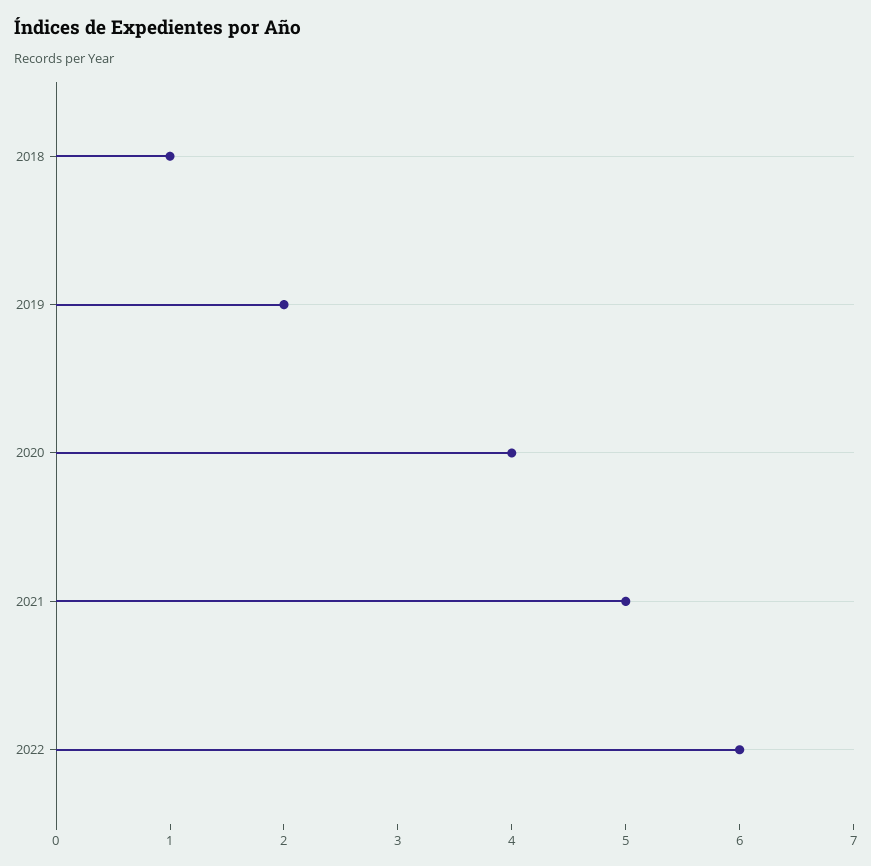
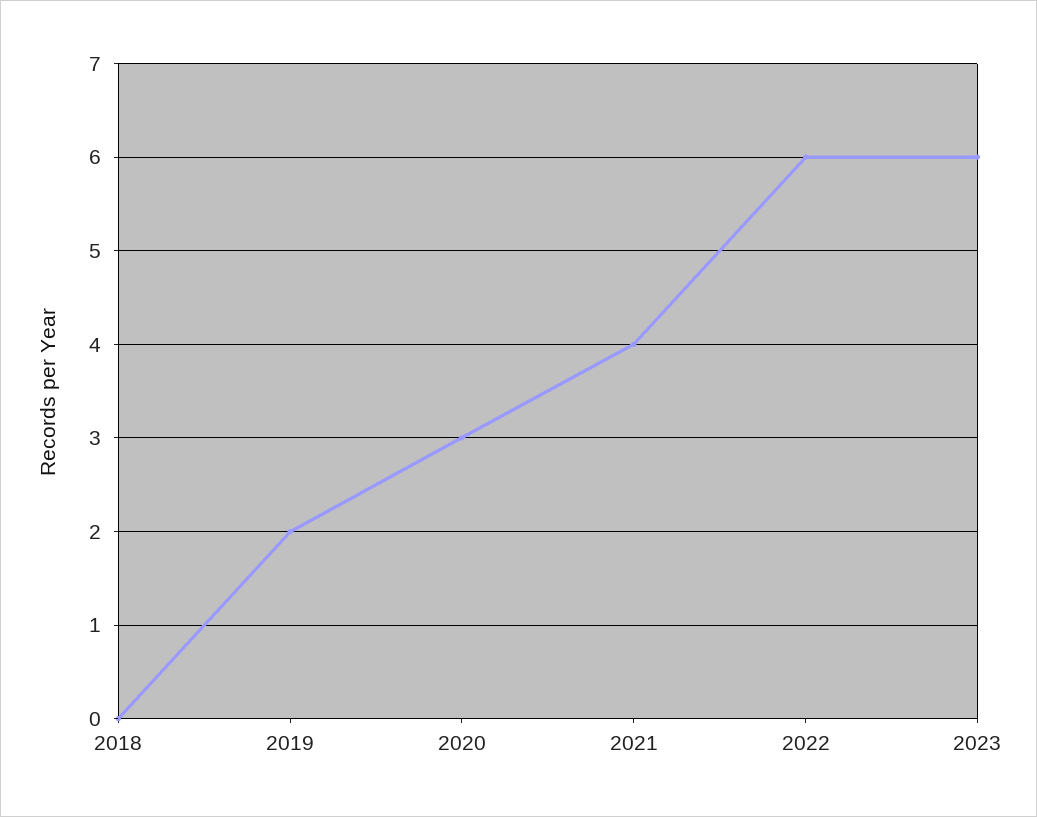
2018: 1 -> 0
2020: 4 -> 3
2021: 5 -> 4
2023: none -> 6

